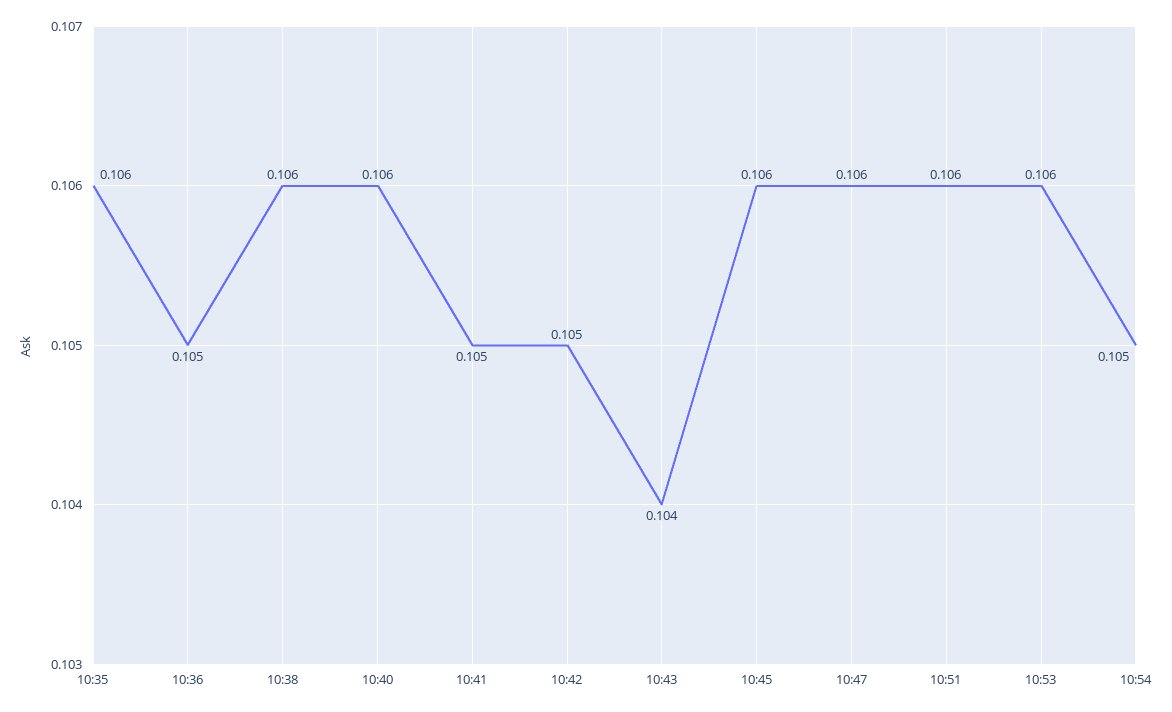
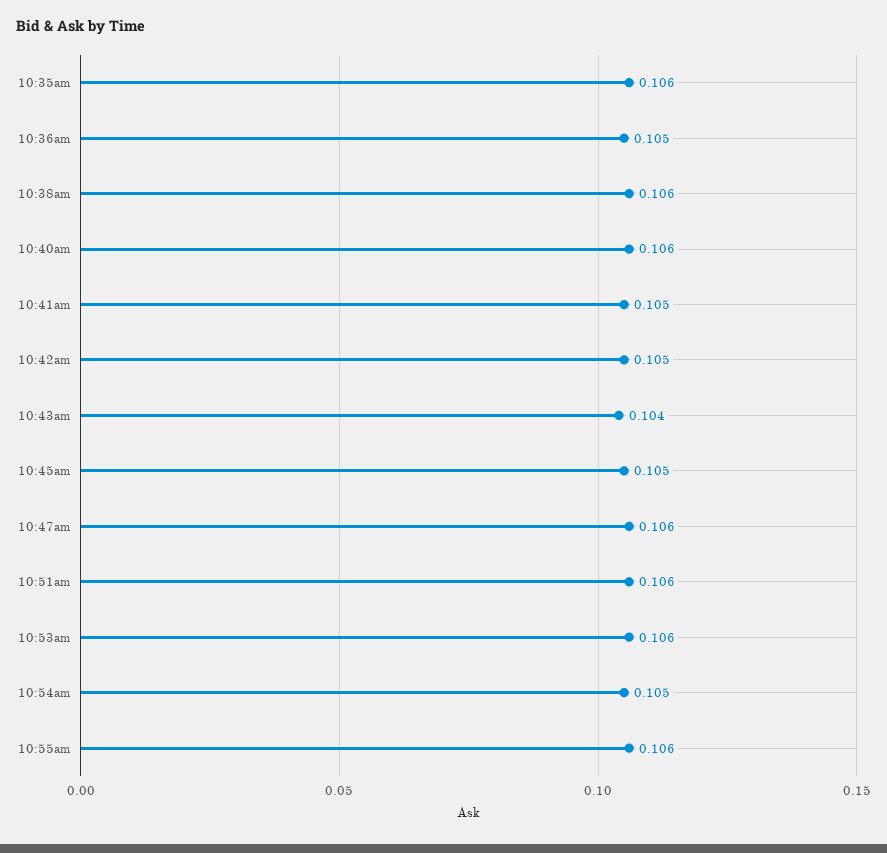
10:45: 0.106 -> 0.105
10:55am: none -> 0.106

